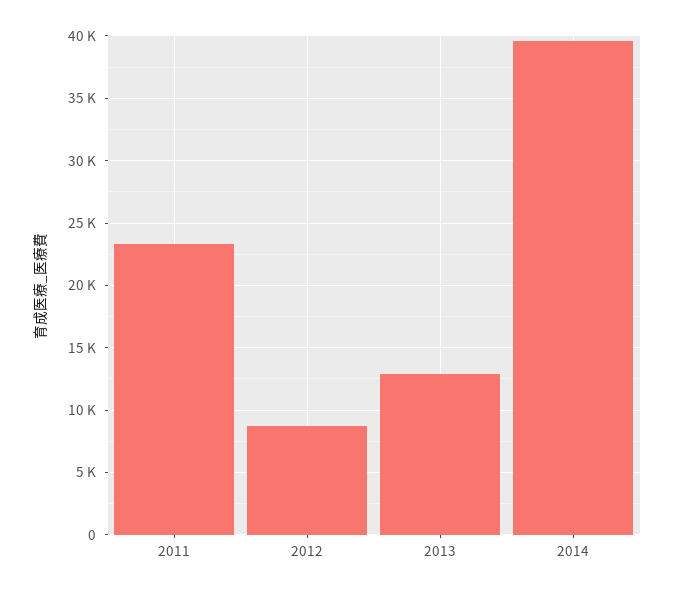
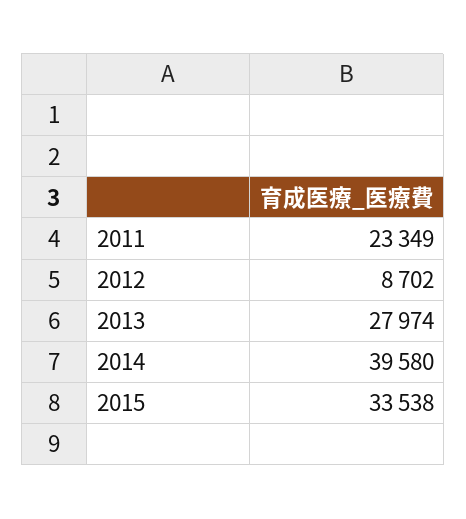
2013: 13000 -> 27974
2015: none -> 33538

